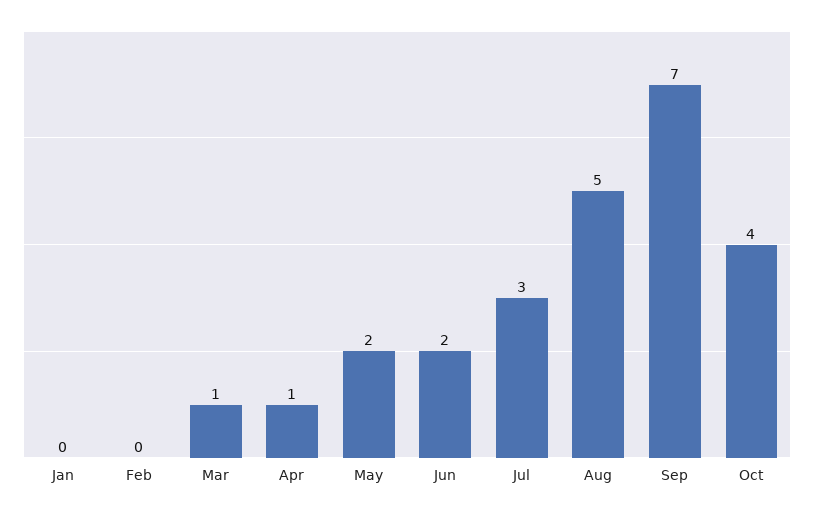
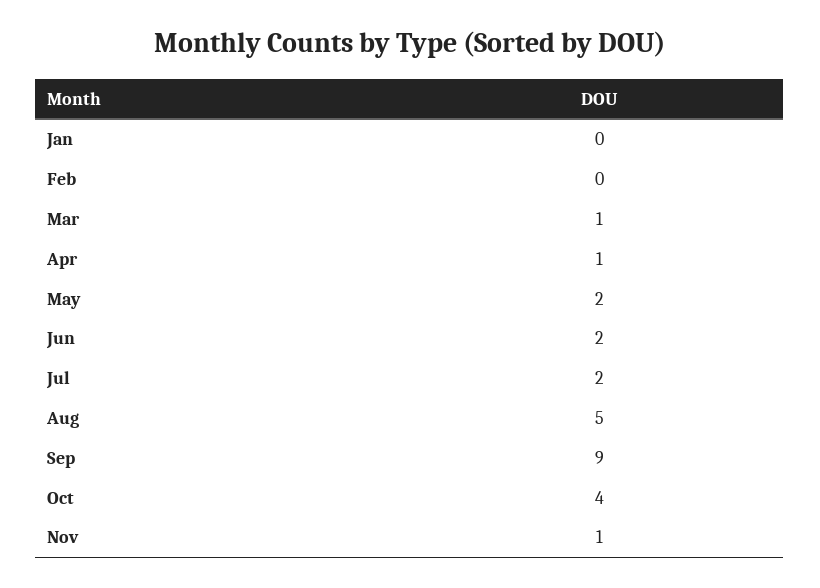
Jul: 3 -> 2
Sep: 7 -> 9
Nov: none -> 1

